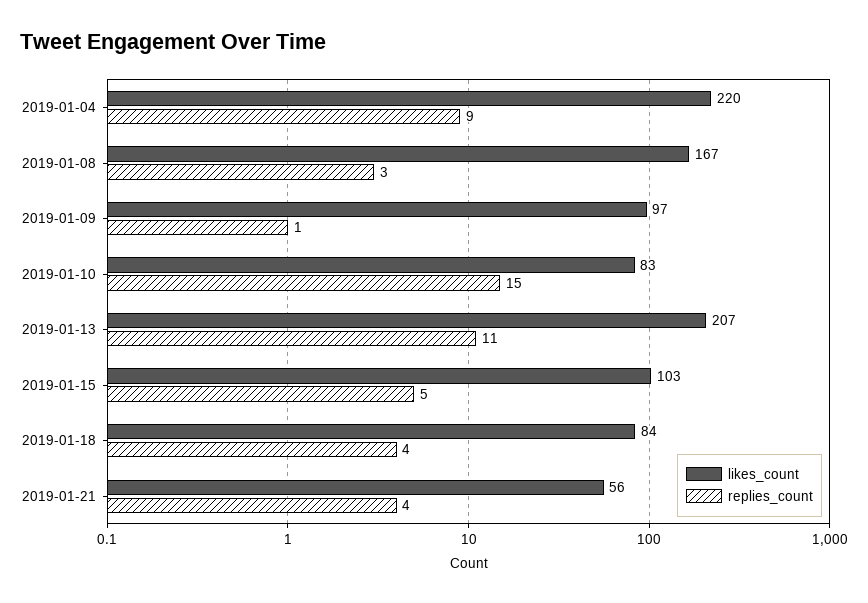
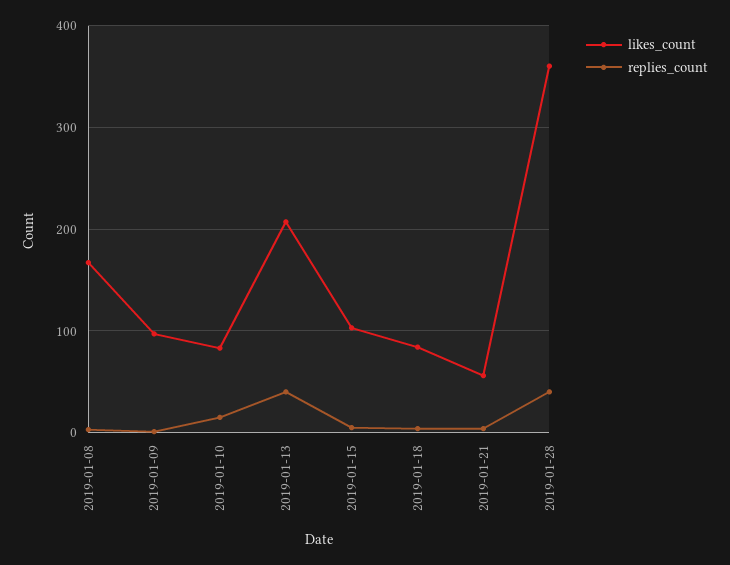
likes_count, 2019-01-04: 220 -> none
replies_count, 2019-01-04: 9 -> none
replies_count, 2019-01-13: 11 -> 40
likes_count, 2019-01-28: none -> 360
replies_count, 2019-01-28: none -> 40

